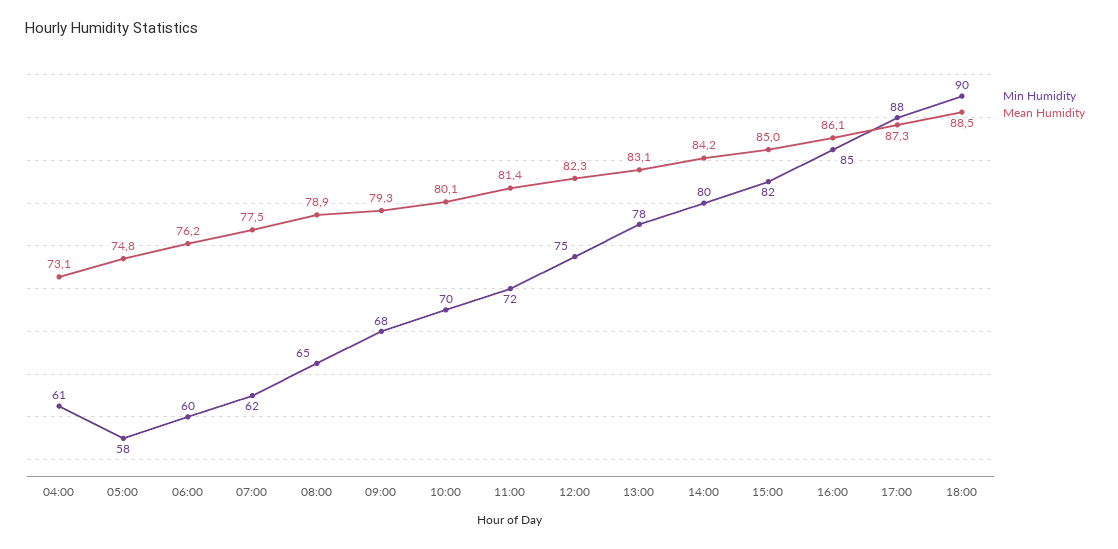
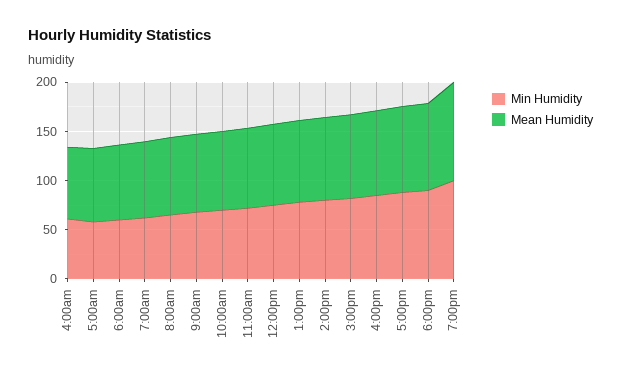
Min Humidity, 7:00pm: none -> 100
Mean Humidity, 7:00pm: none -> 100

